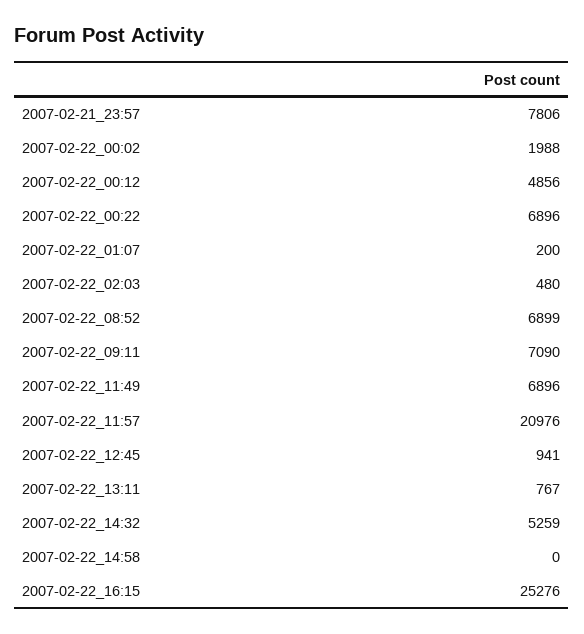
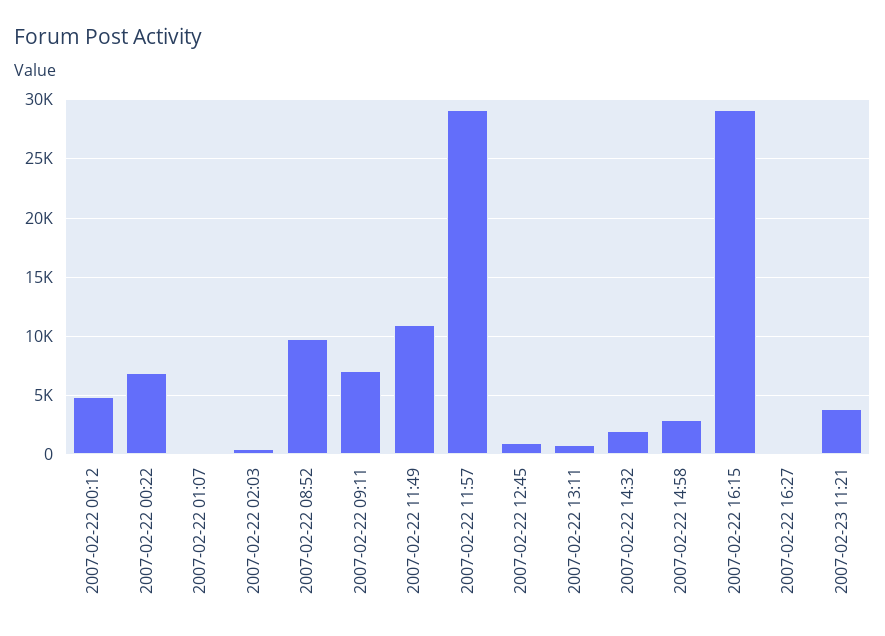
2007-02-21_23:57: 7806 -> none
2007-02-22_00:02: 1988 -> none
2007-02-22_08:52: 6899 -> 10000
2007-02-22_11:49: 6896 -> 11000
2007-02-22_11:57: 20976 -> 29000
2007-02-22_14:32: 5259 -> 2000
2007-02-22_14:58: 0 -> 3000
2007-02-22_16:15: 25276 -> 29000
2007-02-22 16:27: none -> 0
2007-02-23 11:21: none -> 4000

